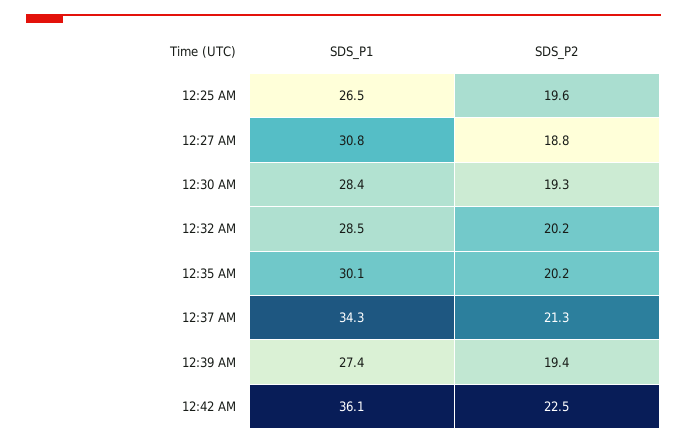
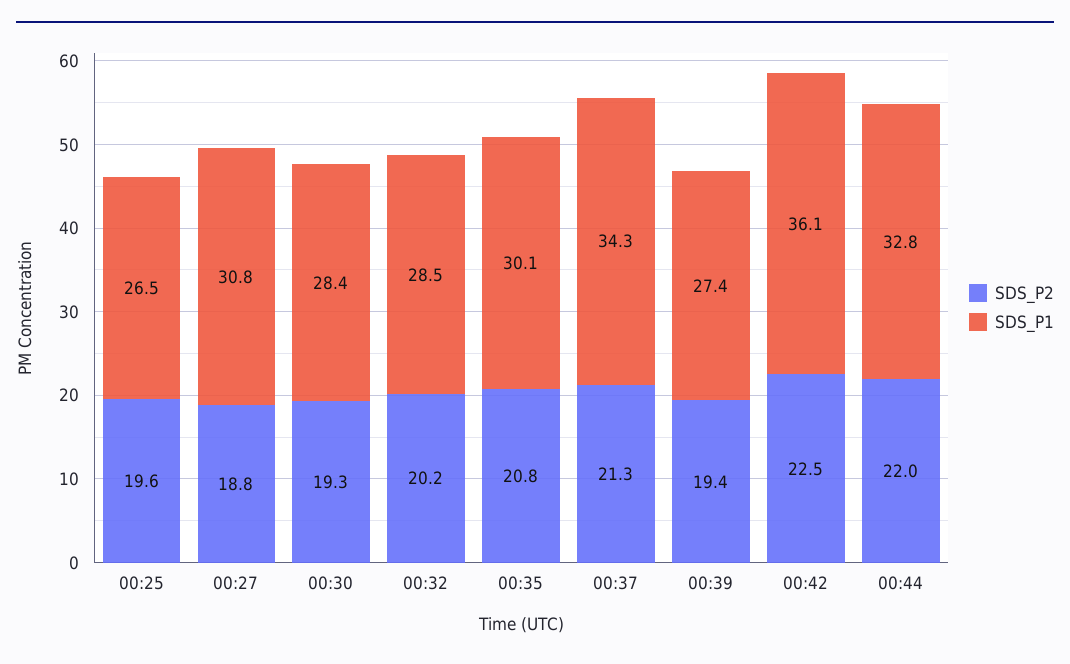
SDS_P2, 12:35 AM: 20.2 -> 20.8
SDS_P2, 00:44: none -> 22
SDS_P1, 00:44: none -> 32.8

